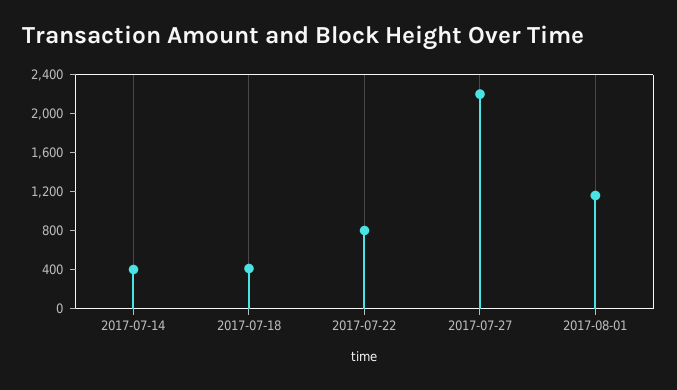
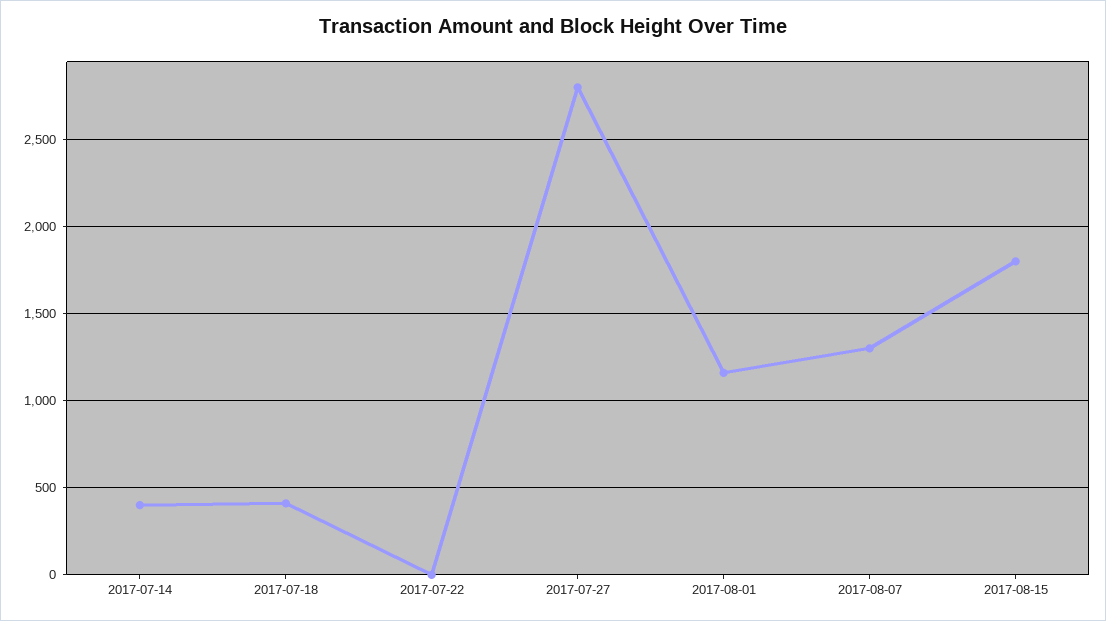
2017-07-22: 800 -> 0
2017-07-27: 2200 -> 2800
2017-08-07: none -> 1300
2017-08-15: none -> 1800

